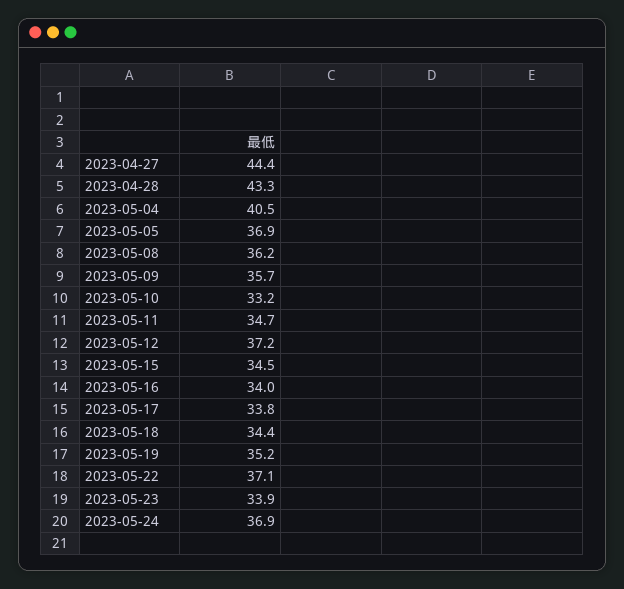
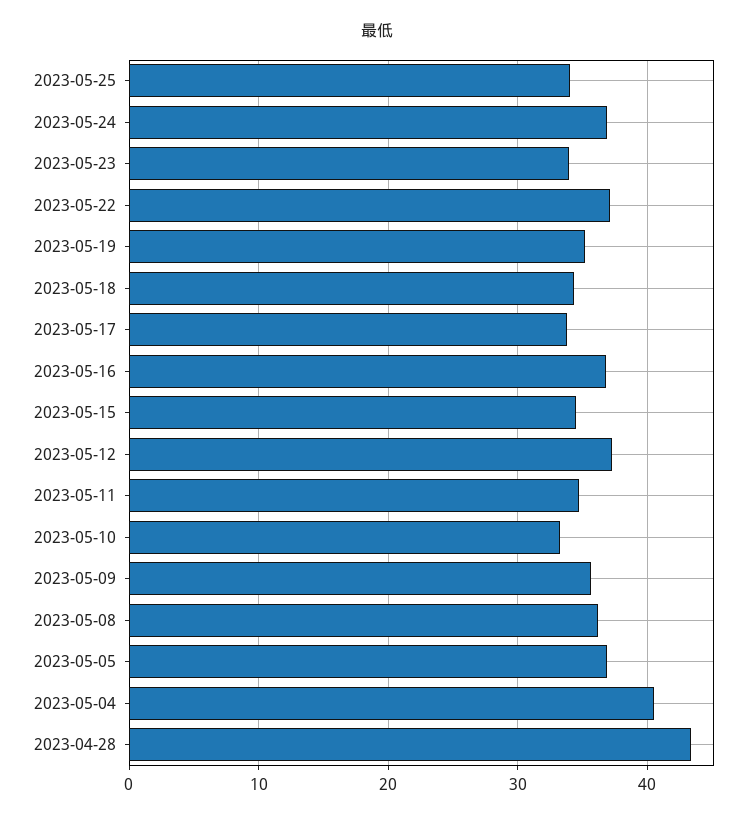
2023-04-27: 44.4 -> none
2023-05-16: 34 -> 37
2023-05-25: none -> 34

